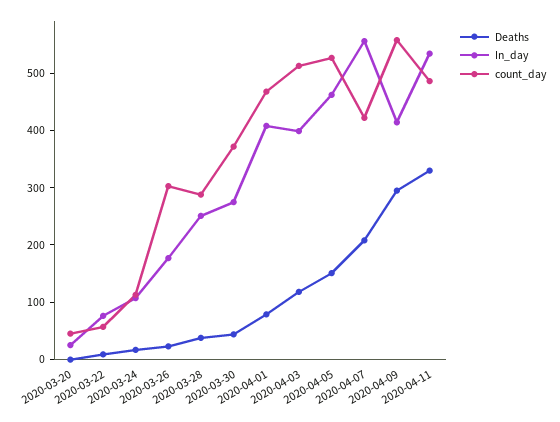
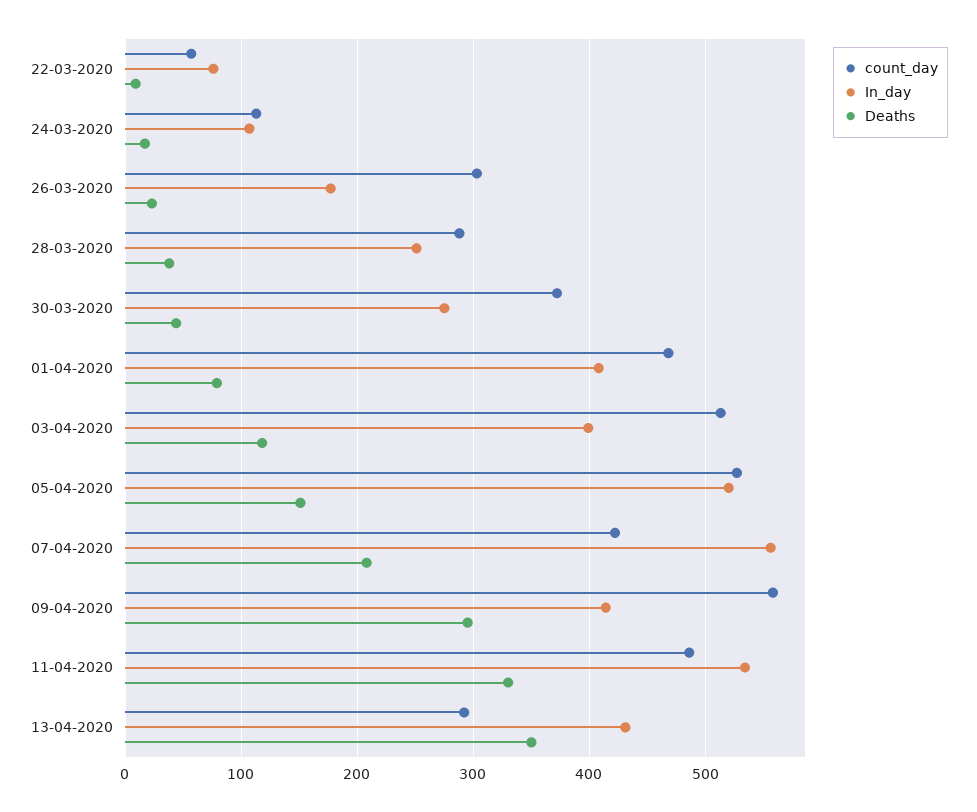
Deaths, 2020-03-20: 0 -> none
In_day, 2020-03-20: 20 -> none
count_day, 2020-03-20: 40 -> none
In_day, 2020-04-05: 460 -> 520
count_day, 13-04-2020: none -> 290
In_day, 13-04-2020: none -> 430
Deaths, 13-04-2020: none -> 350

